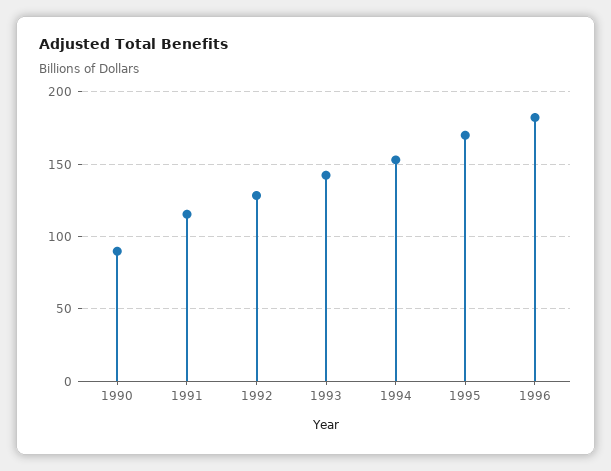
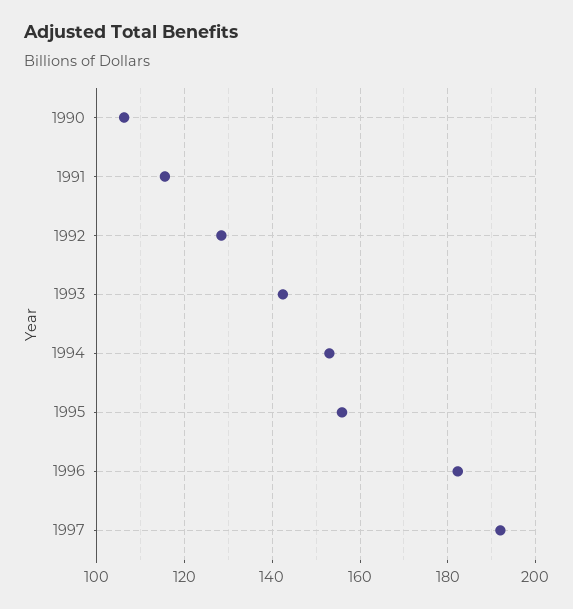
1990: 90 -> 106
1995: 170 -> 156
1997: none -> 192

